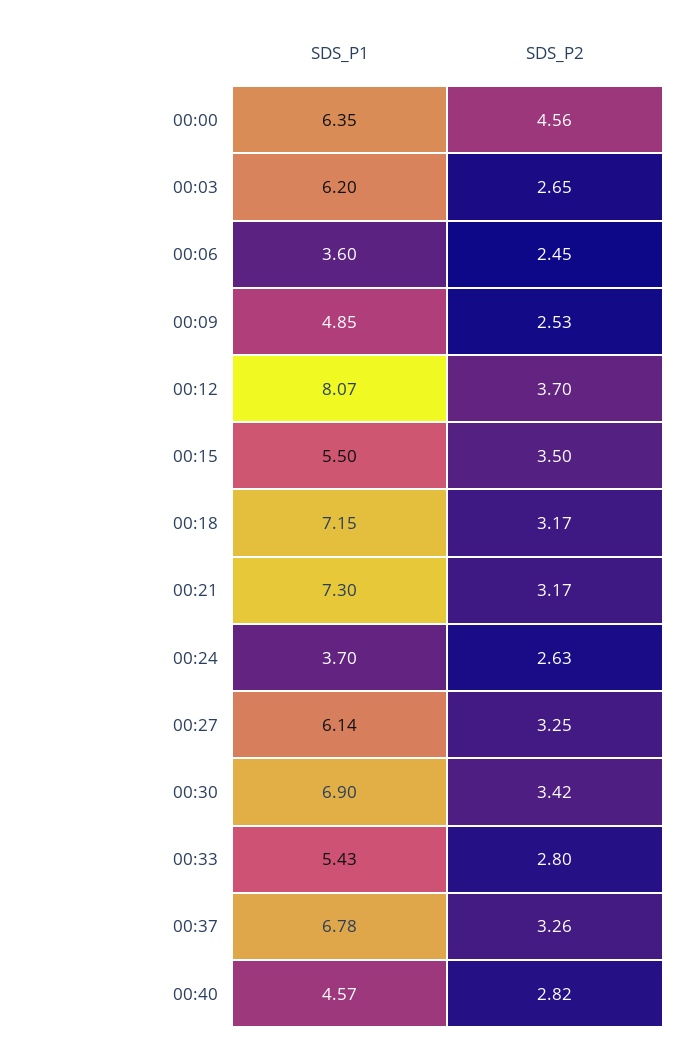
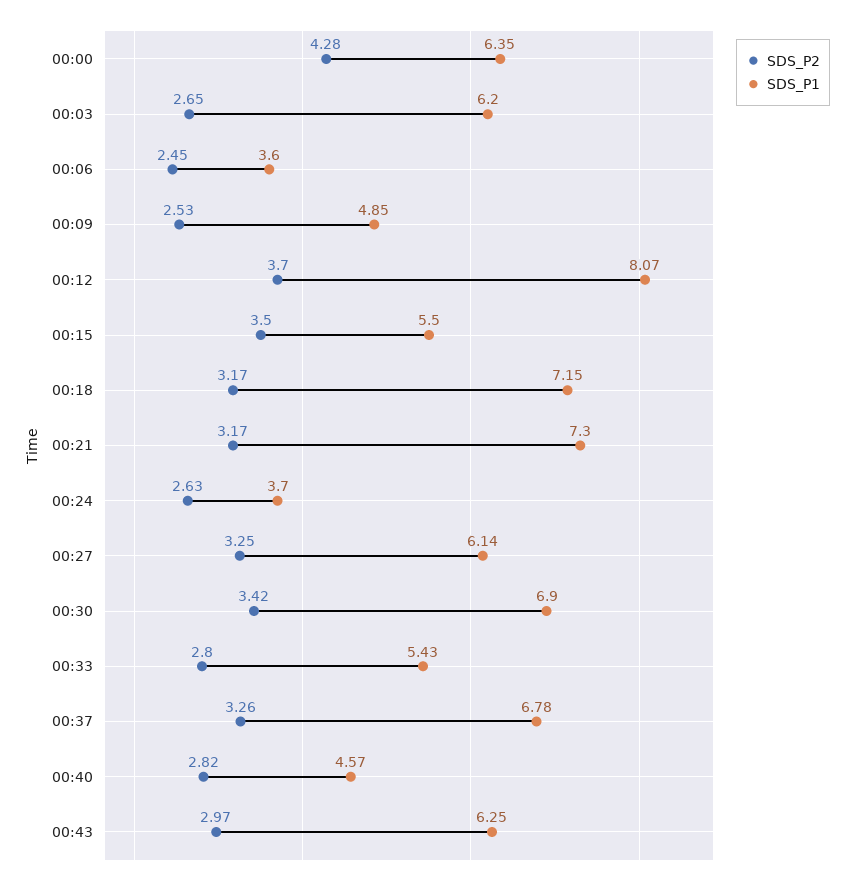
SDS_P2, 00:00: 4.56 -> 4.28
SDS_P2, 00:43: none -> 2.97
SDS_P1, 00:43: none -> 6.25

